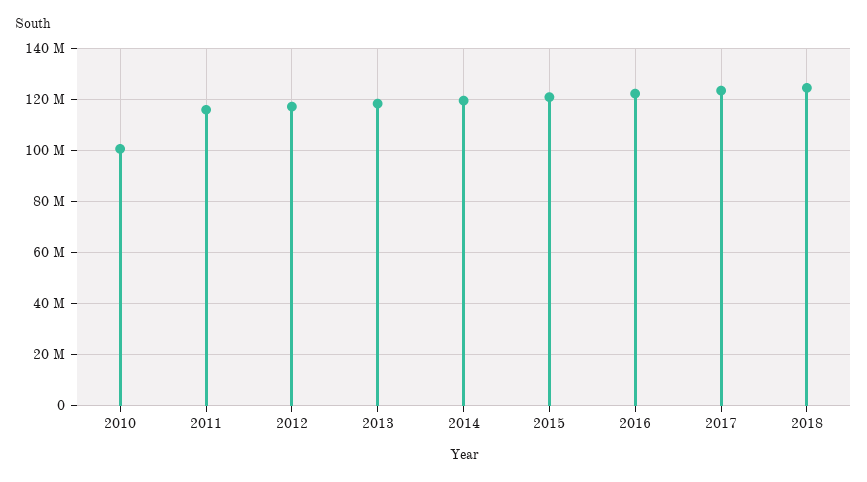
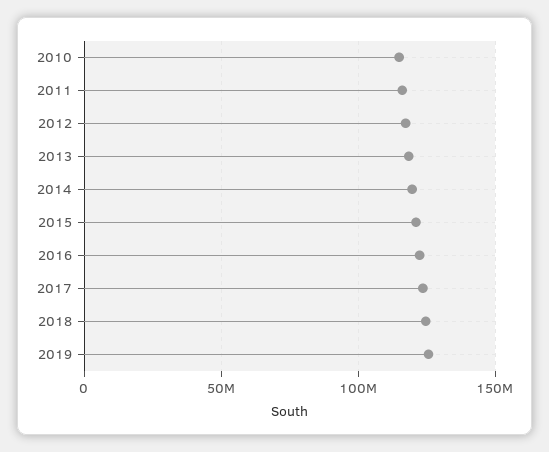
2010: 100000000 -> 115000000
2019: none -> 125000000

